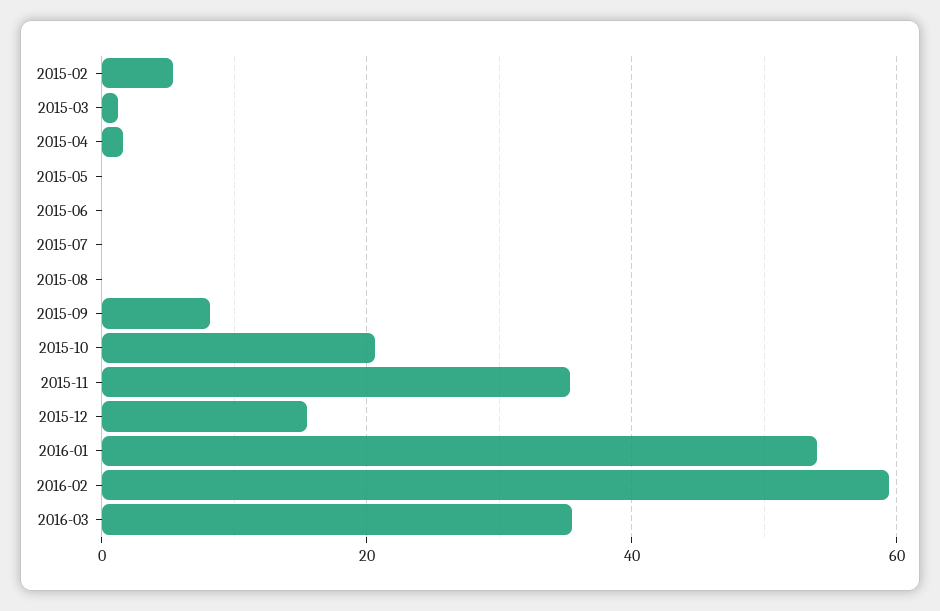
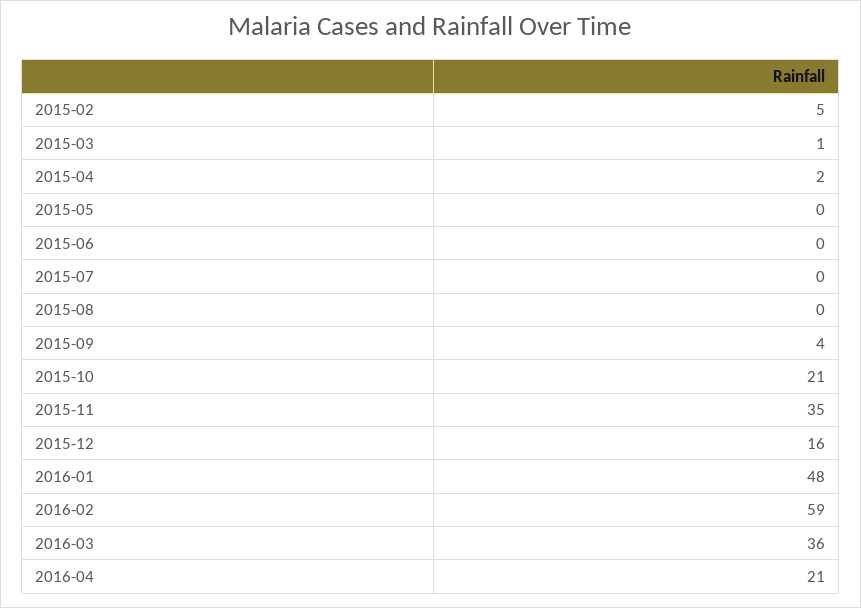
2015-09: 8 -> 4
2016-01: 54 -> 48
2016-04: none -> 21

